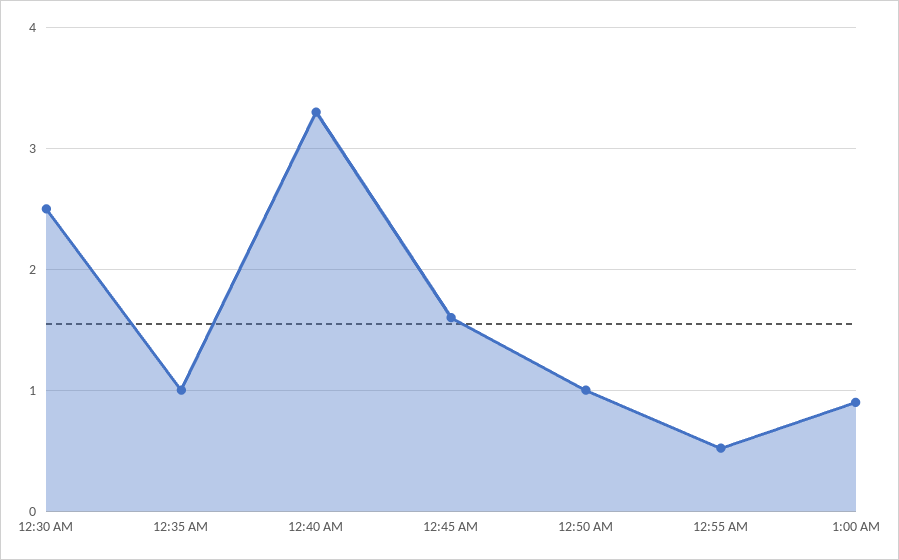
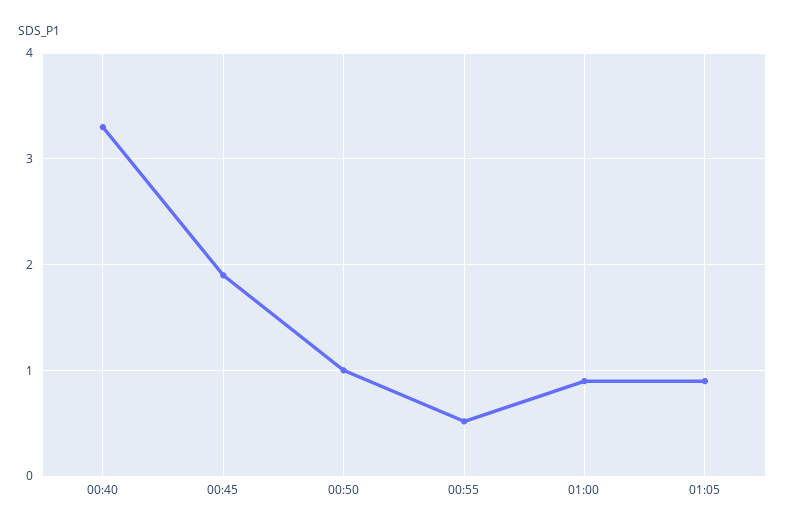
12:30 AM: 2.5 -> none
12:35 AM: 1 -> none
12:45 AM: 1.6 -> 1.9
01:05: none -> 0.9

